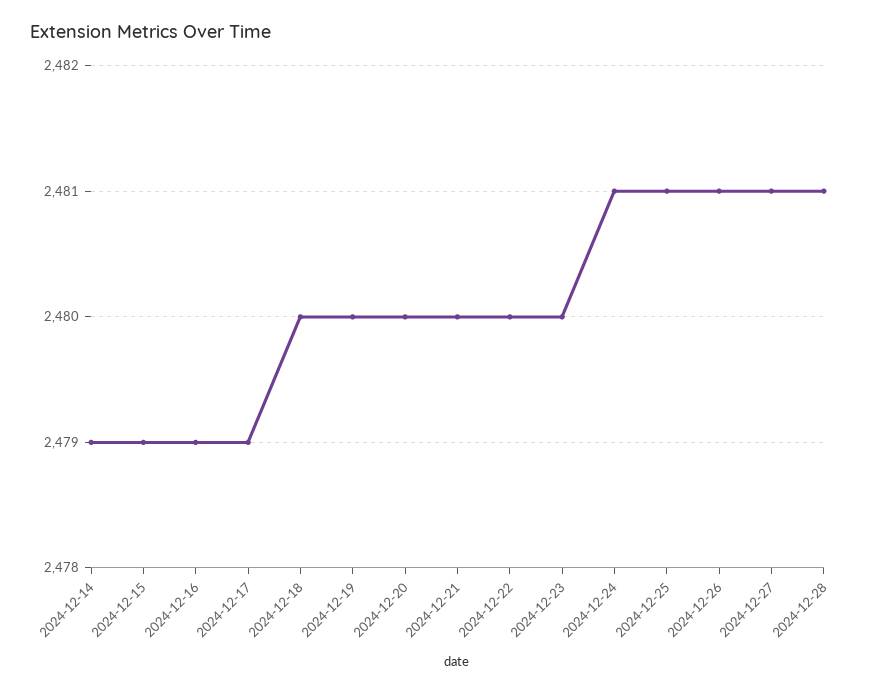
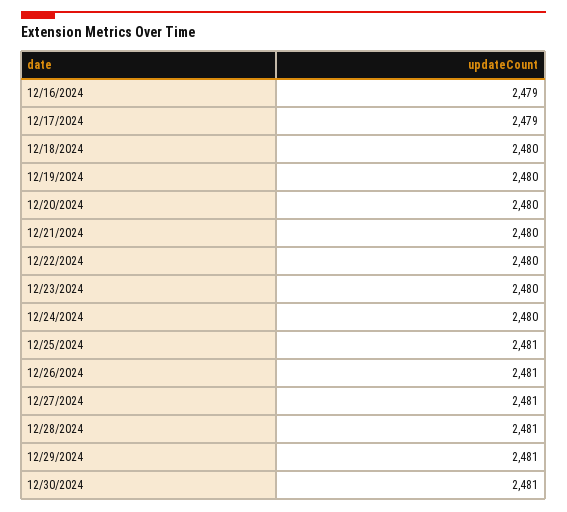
2024-12-14: 2479 -> none
2024-12-15: 2479 -> none
2024-12-24: 2481 -> 2480
12/29/2024: none -> 2481
12/30/2024: none -> 2481

